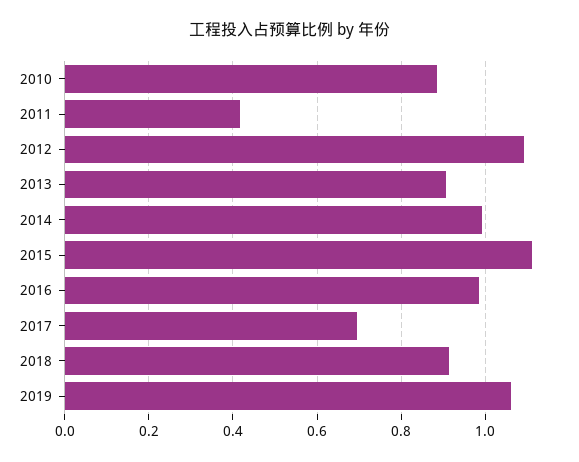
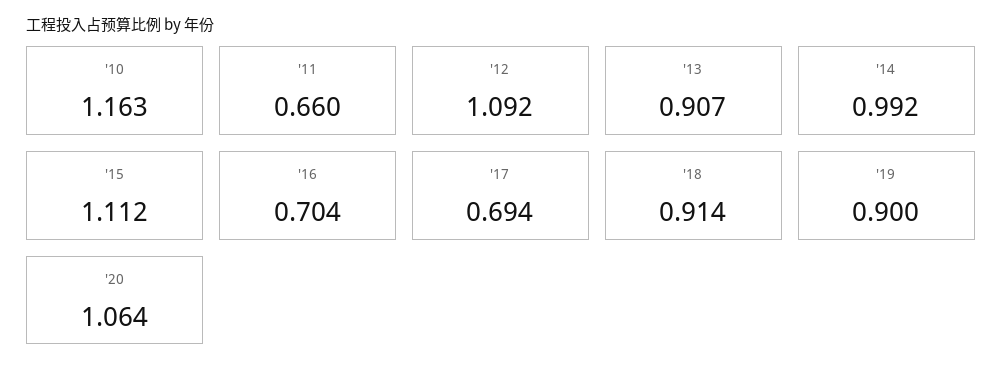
2010: 0.88 -> 1.163
2011: 0.42 -> 0.66
2016: 0.98 -> 0.704
2019: 1.06 -> 0.9
'20: none -> 1.064

